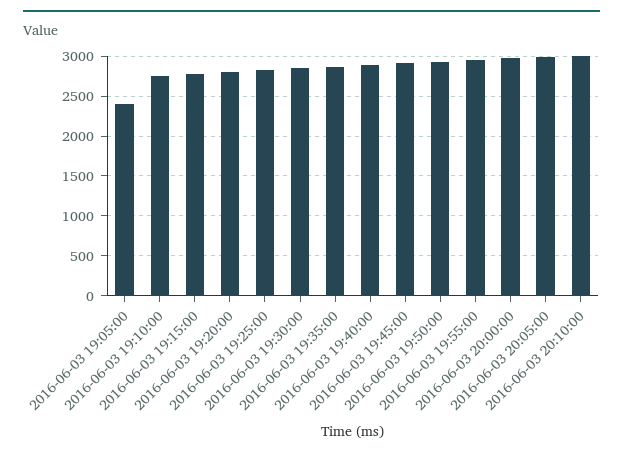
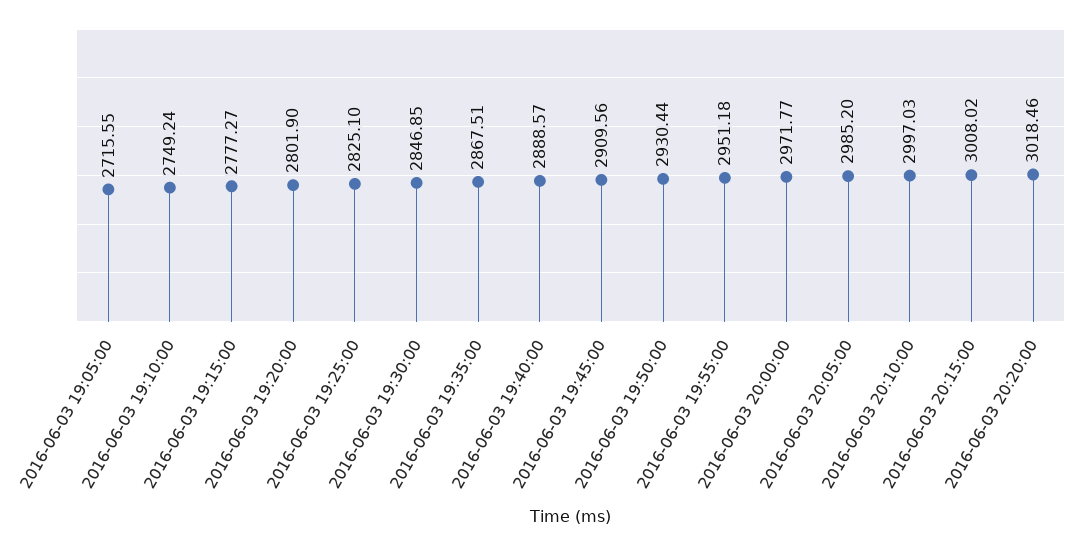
2016-06-03 19:05:00: 2400 -> 2715.55
2016-06-03 20:15:00: none -> 3008.02
2016-06-03 20:20:00: none -> 3018.46

